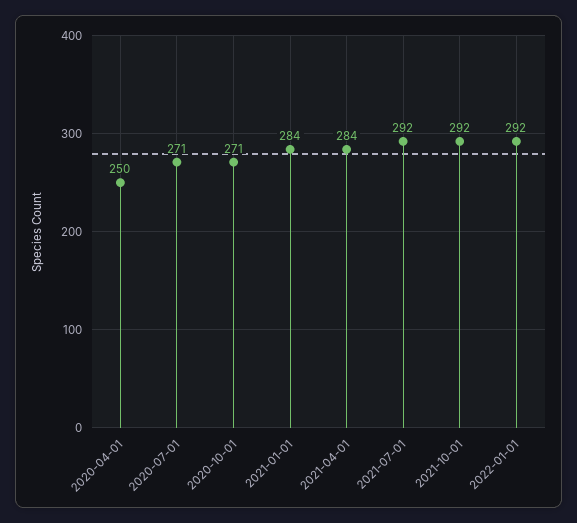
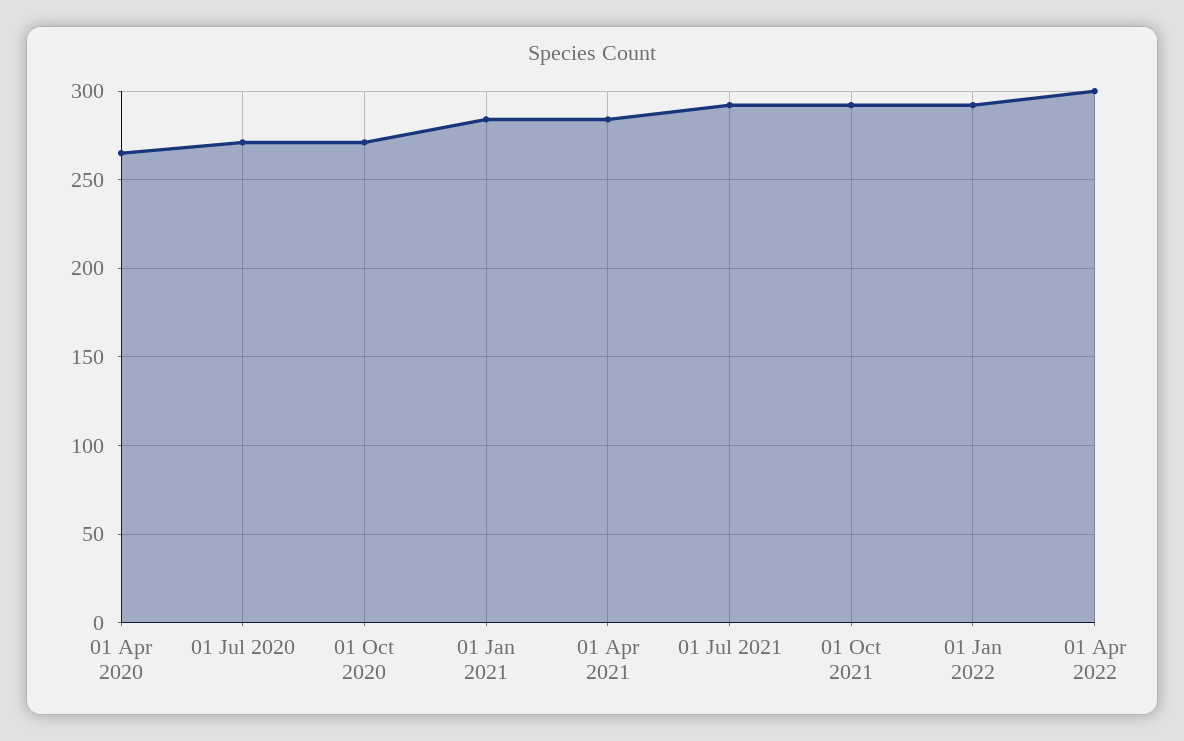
2020-04-01: 250 -> 265
01 Apr 2022: none -> 300

